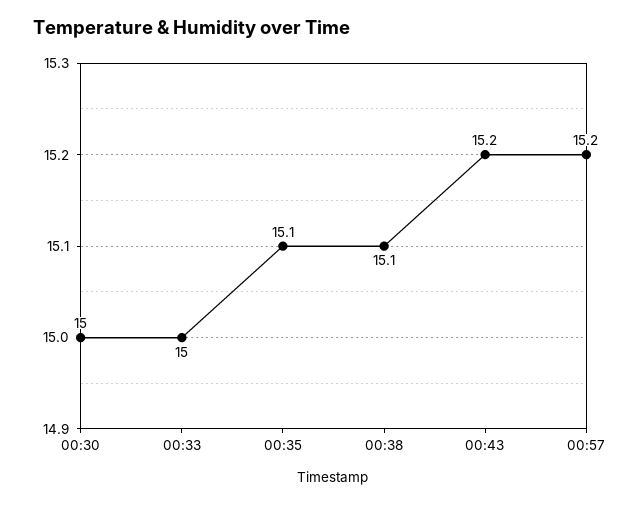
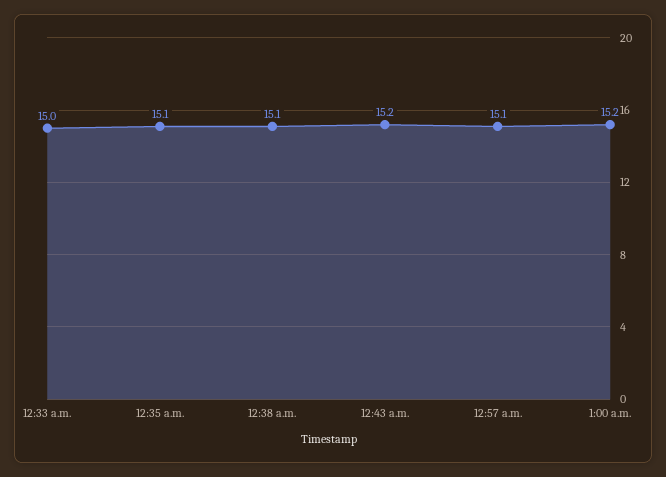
00:30: 15 -> none
00:57: 15.2 -> 15.1
1:00 a.m.: none -> 15.2

